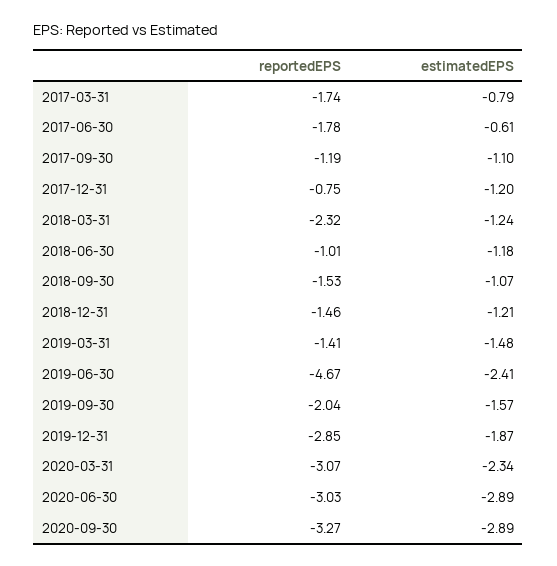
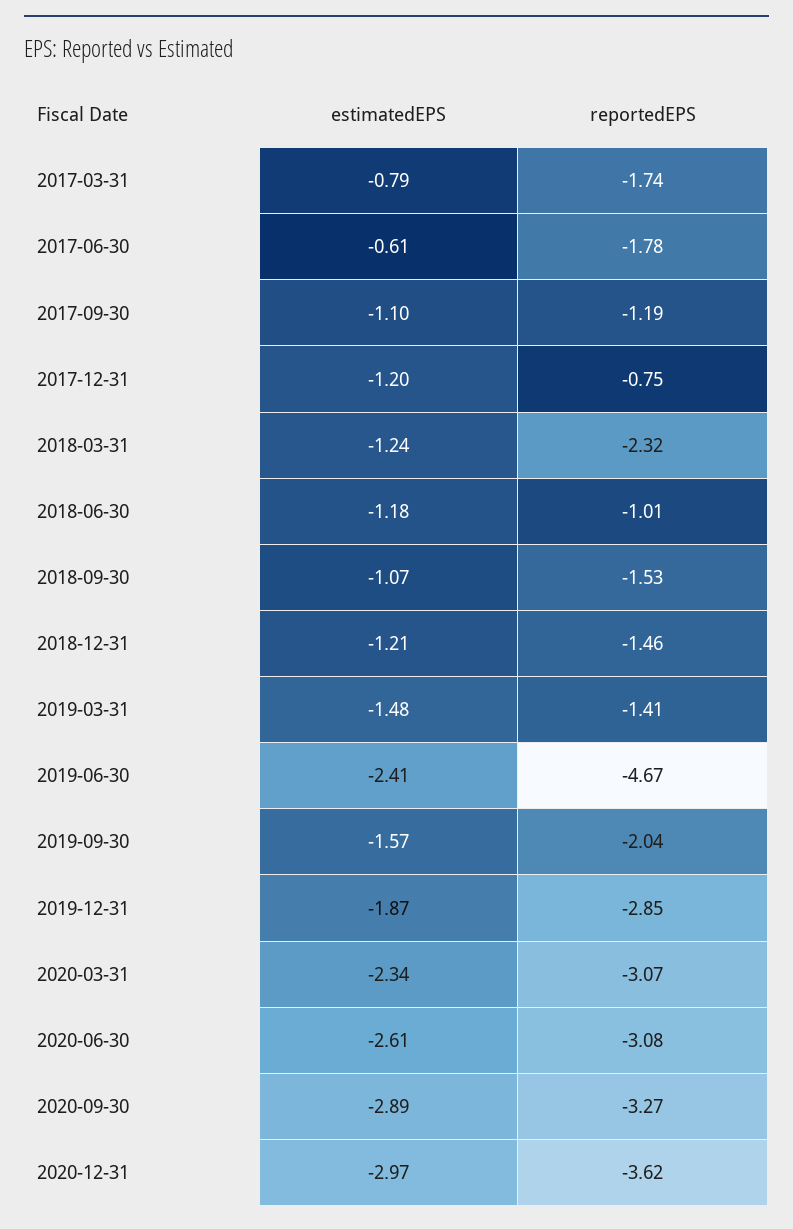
reportedEPS, 2020-06-30: -3.03 -> -3.08
estimatedEPS, 2020-06-30: -2.89 -> -2.61
estimatedEPS, 2020-12-31: none -> -2.97
reportedEPS, 2020-12-31: none -> -3.62

